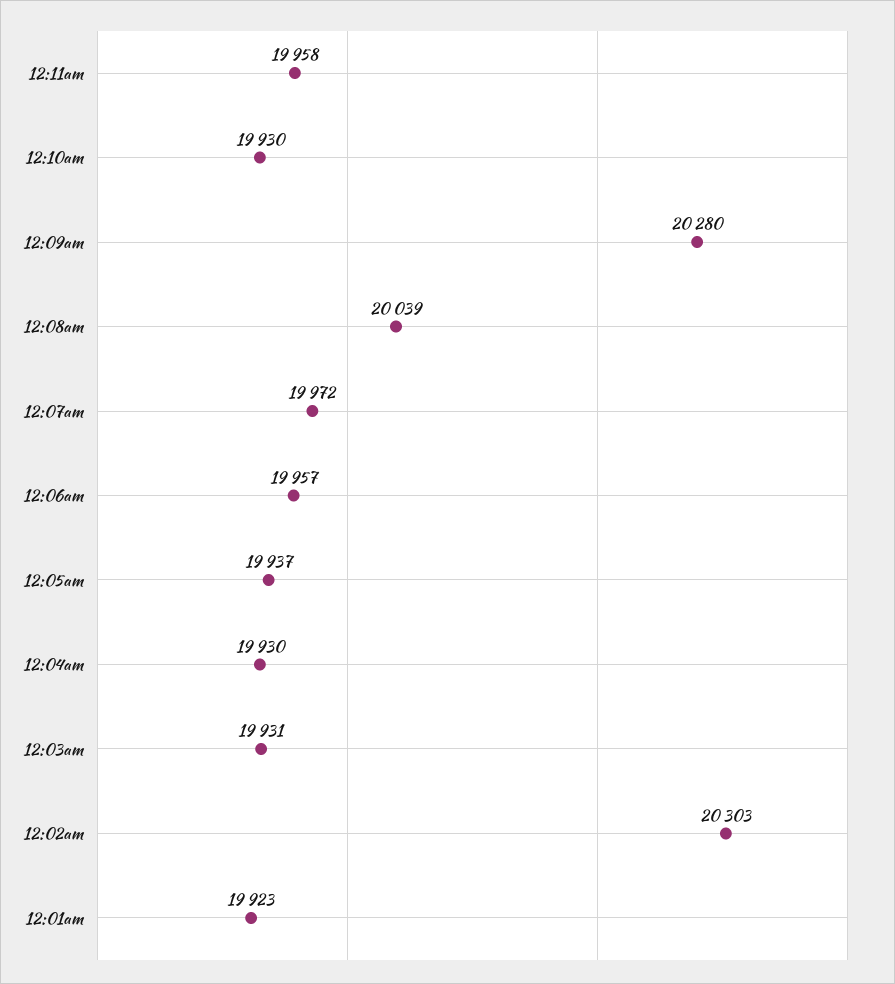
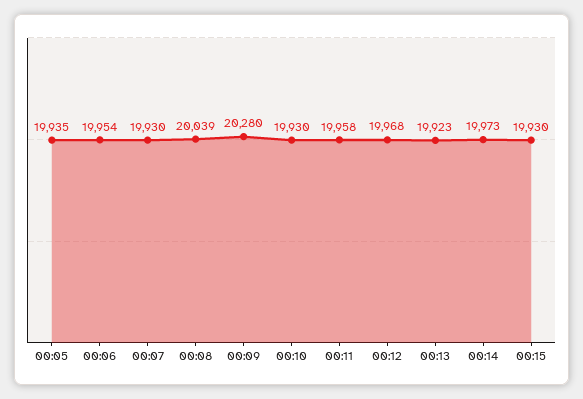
12:07am: 19972 -> 19930
12:06am: 19957 -> 19954
12:05am: 19937 -> 19935
12:04am: 19930 -> none
12:03am: 19931 -> none
12:02am: 20303 -> none
12:01am: 19923 -> none
00:12: none -> 19968
00:13: none -> 19923
00:14: none -> 19973
00:15: none -> 19930

